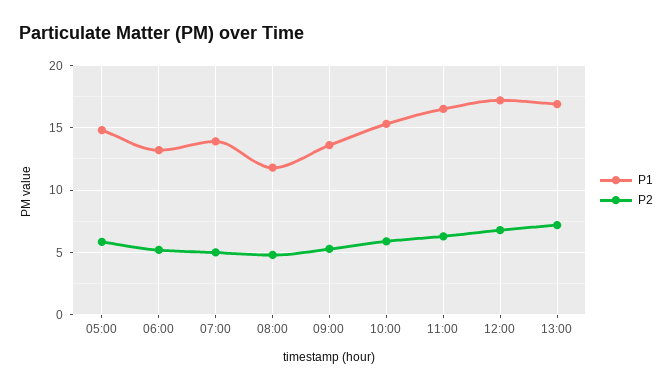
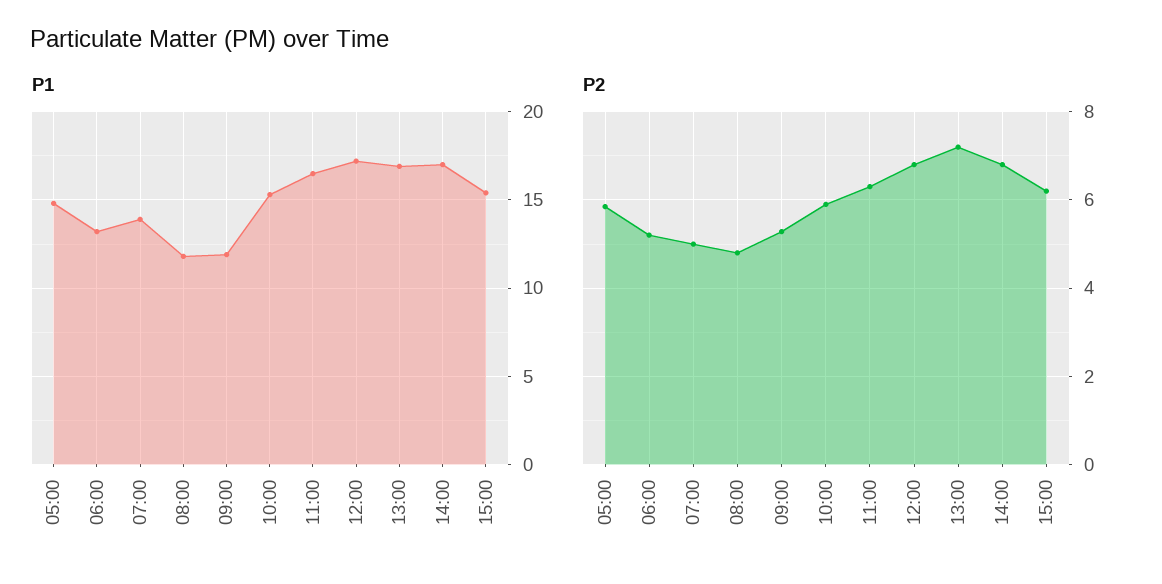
P1, 09:00: 13.5 -> 12
P1, 14:00: none -> 17
P1, 15:00: none -> 15.5
P2, 14:00: none -> 6.8
P2, 15:00: none -> 6.2

